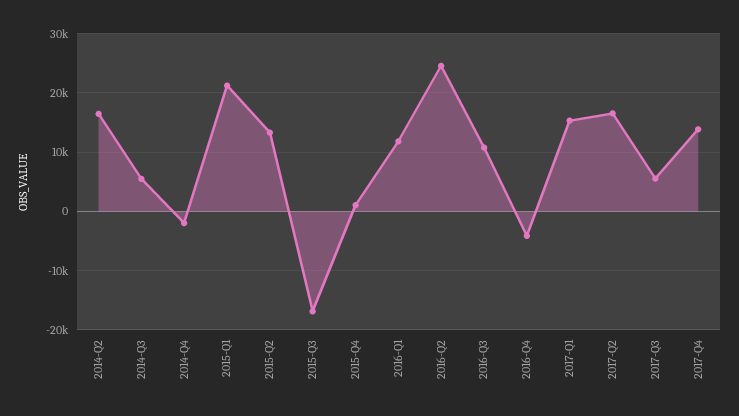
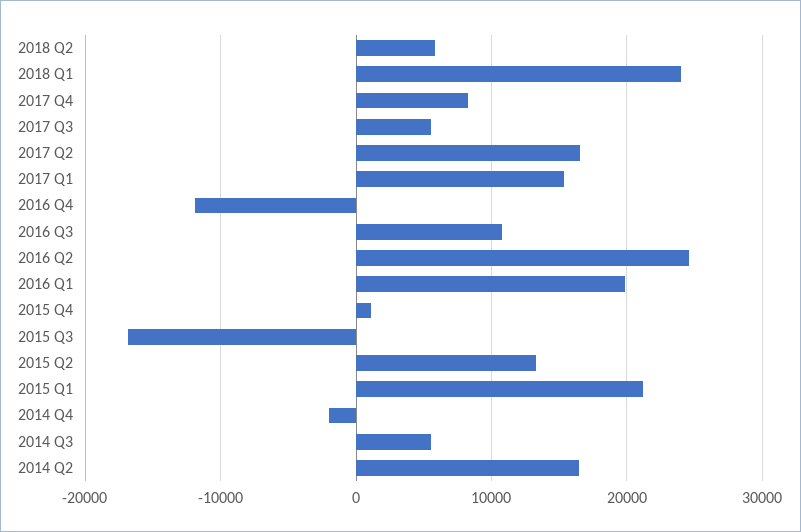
2016-Q1: 12000 -> 20000
2016-Q4: -4000 -> -12000
2017-Q4: 14000 -> 8000
2018 Q2: none -> 6000
2018 Q1: none -> 24000

